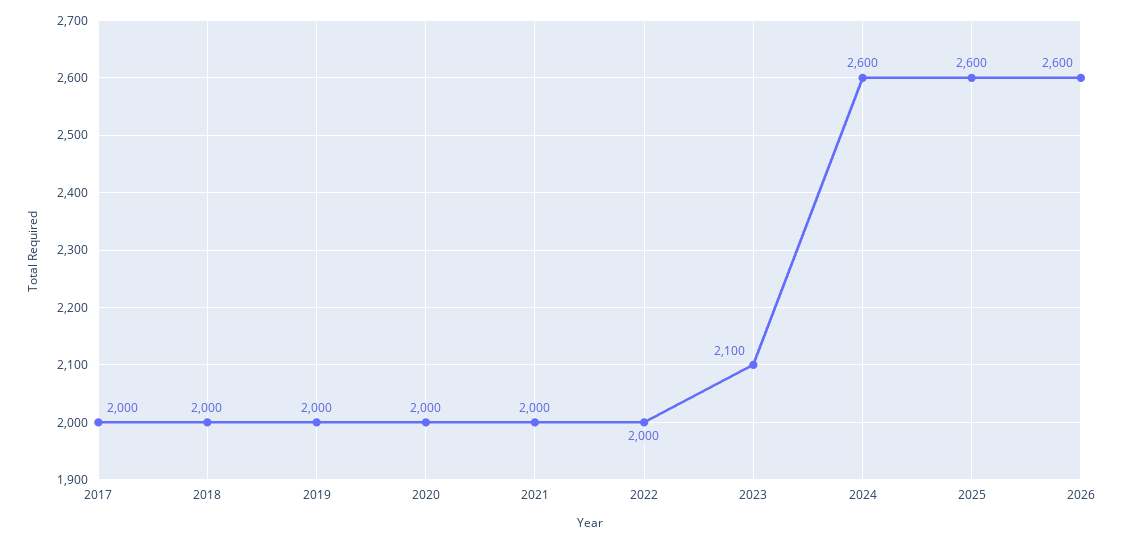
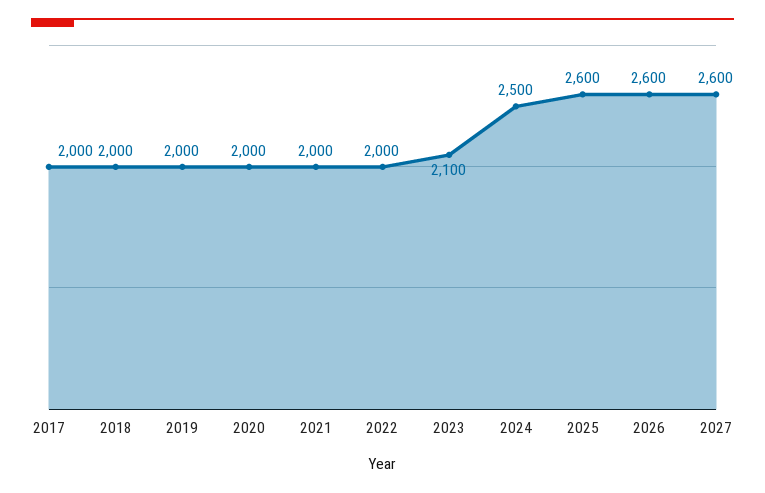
2024: 2600 -> 2500
2027: none -> 2600

